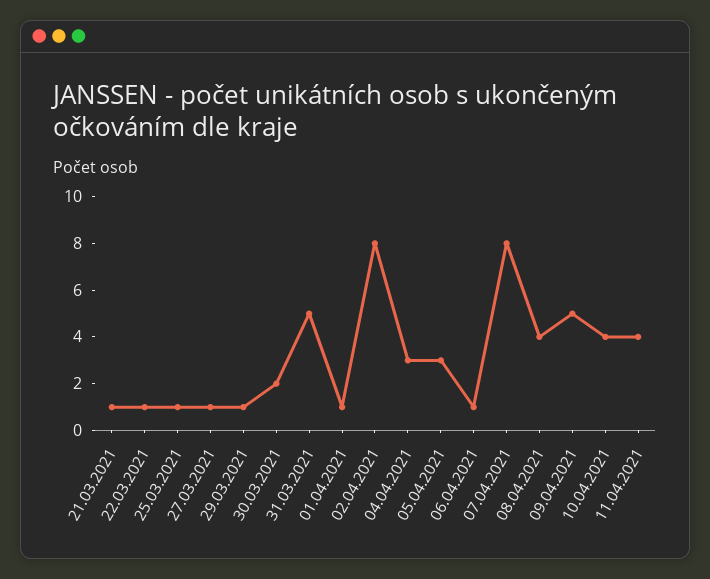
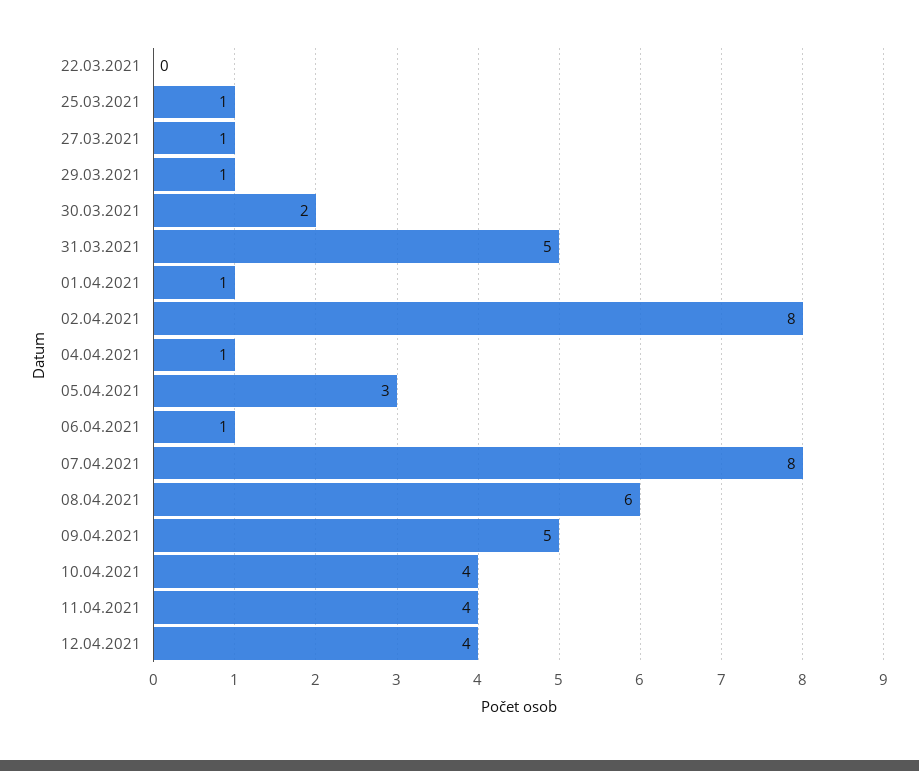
21.03.2021: 1 -> none
22.03.2021: 1 -> 0
04.04.2021: 3 -> 1
08.04.2021: 4 -> 6
12.04.2021: none -> 4

